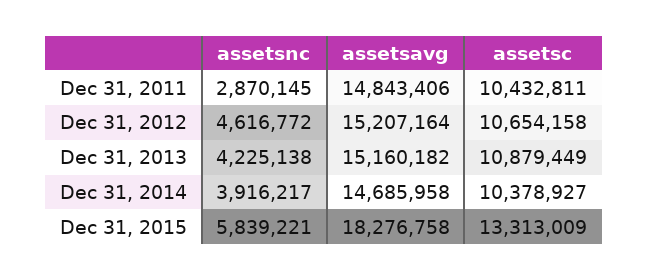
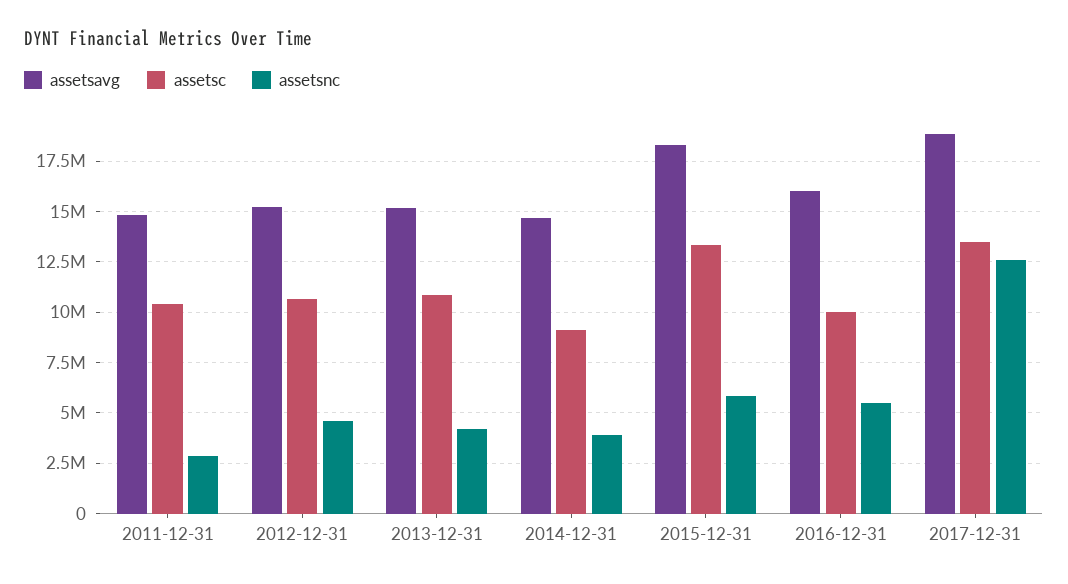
assetsc, Dec 31, 2014: 10378927 -> 9000000
assetsavg, 2016-12-31: none -> 16000000
assetsc, 2016-12-31: none -> 10000000
assetsnc, 2016-12-31: none -> 5500000
assetsavg, 2017-12-31: none -> 19000000
assetsc, 2017-12-31: none -> 13500000
assetsnc, 2017-12-31: none -> 12500000

